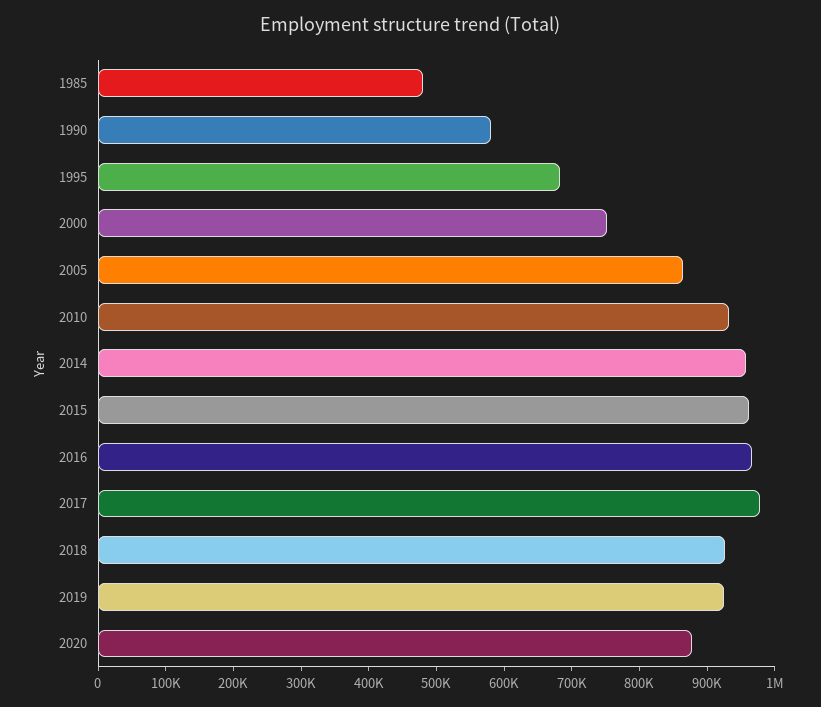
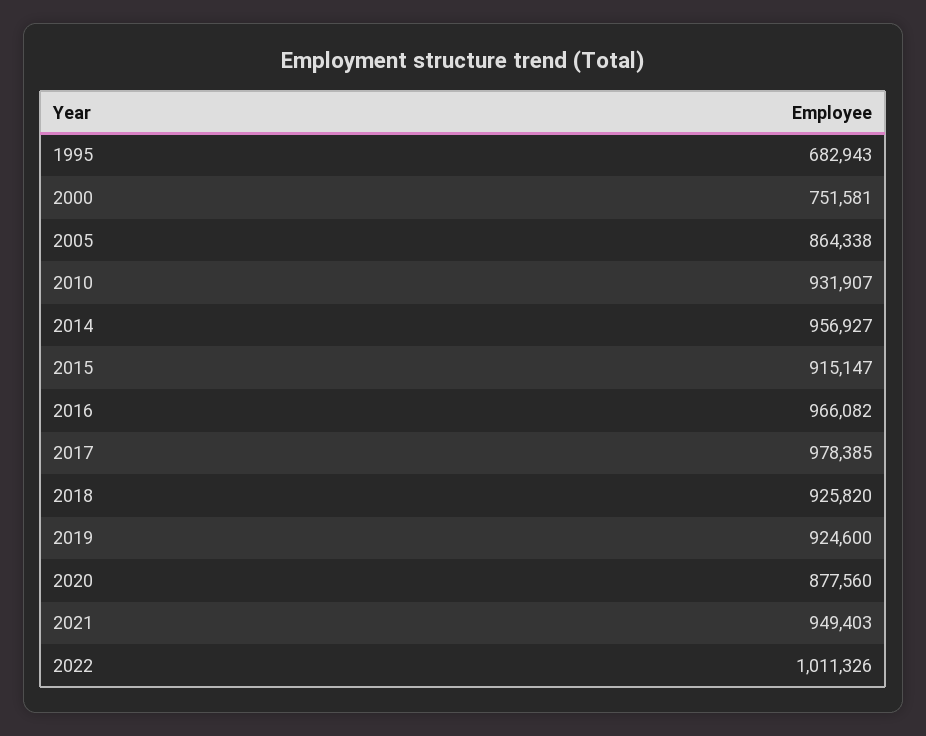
1985: 480000 -> none
1990: 580000 -> none
2015: 960000 -> 915147
2021: none -> 949403
2022: none -> 1011326

